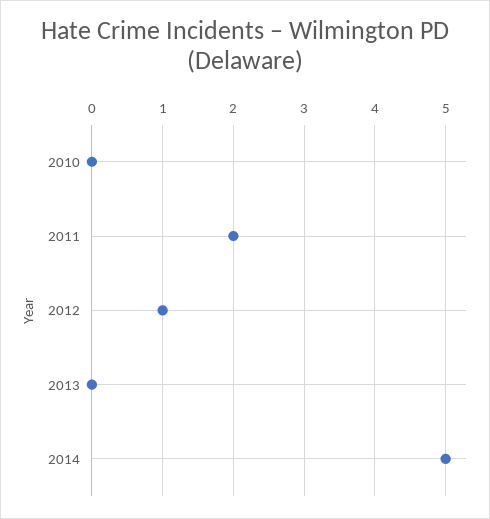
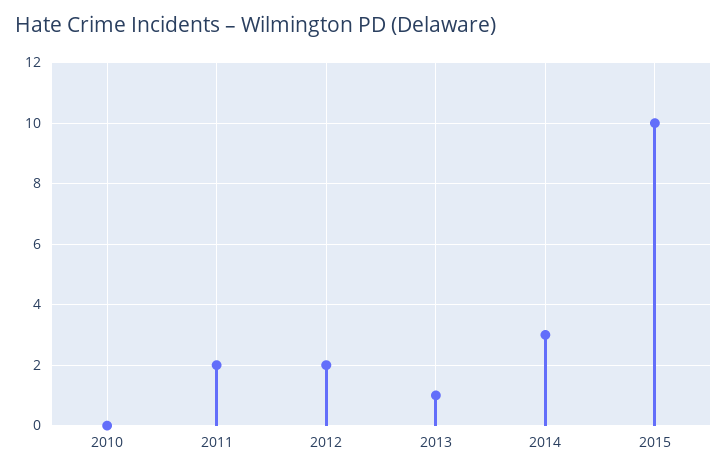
2012: 1 -> 2
2013: 0 -> 1
2014: 5 -> 3
2015: none -> 10

